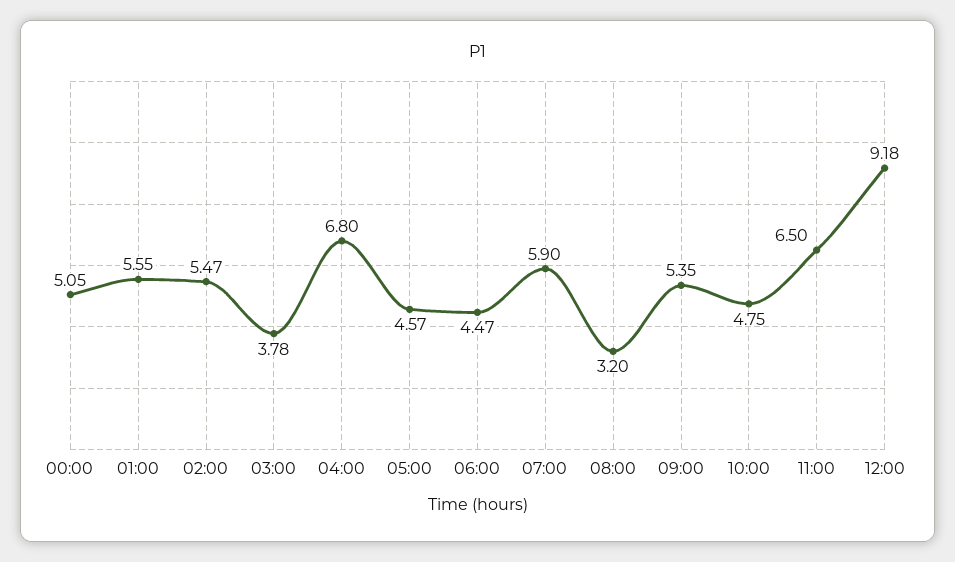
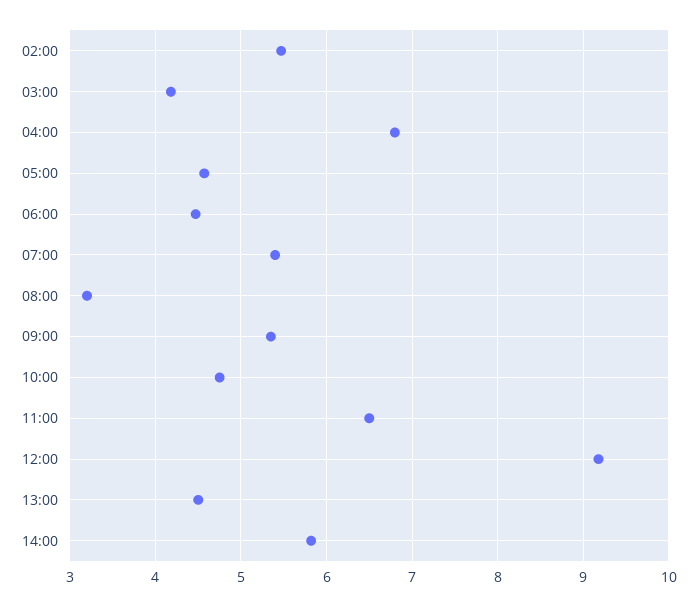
00:00: 5.05 -> none
01:00: 5.55 -> none
03:00: 3.78 -> 4.2
07:00: 5.9 -> 5.4
13:00: none -> 4.5
14:00: none -> 5.8

